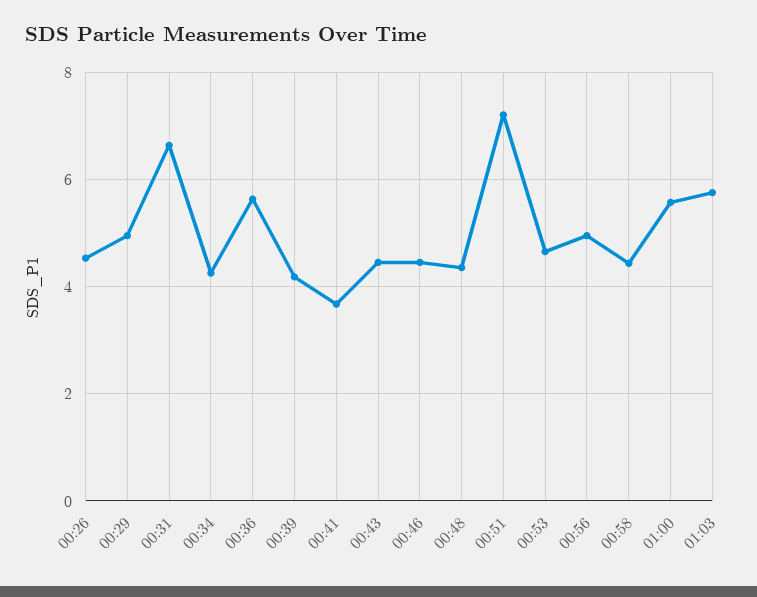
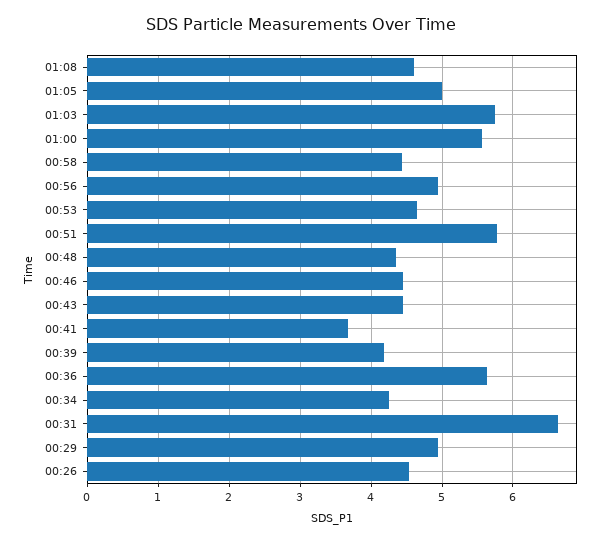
00:51: 7.2 -> 5.8
01:08: none -> 4.6
01:05: none -> 5

